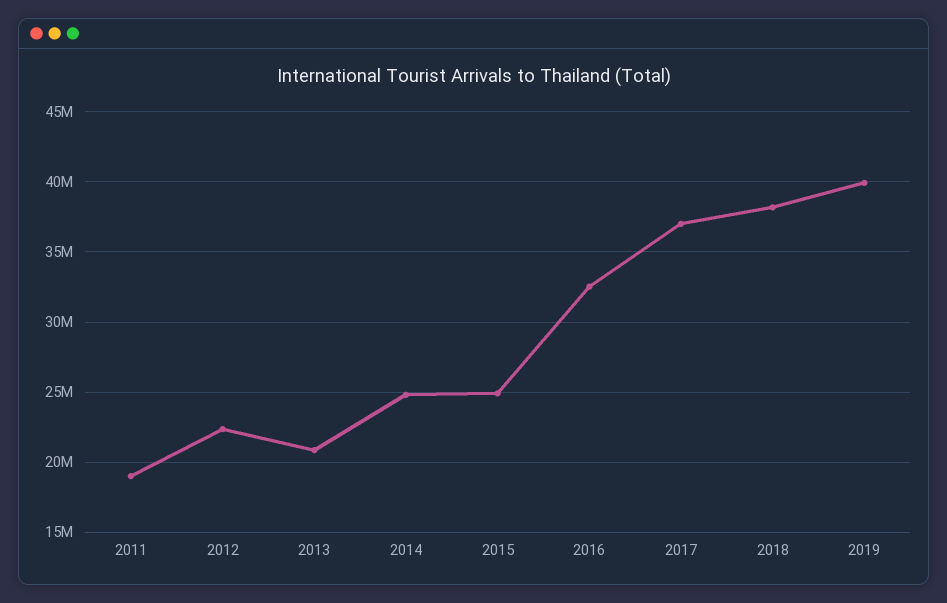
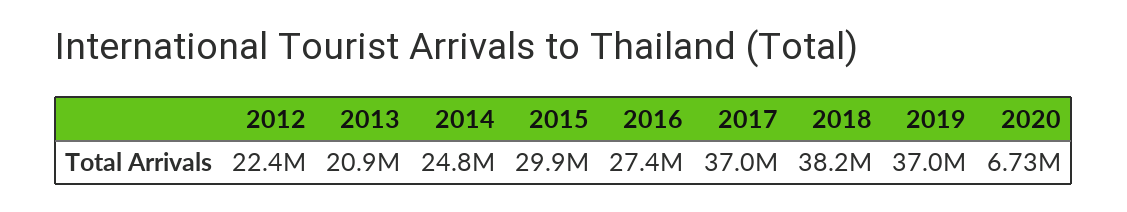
2011: 19000000 -> none
2015: 25000000 -> 29900000
2016: 32500000 -> 27400000
2019: 40000000 -> 37000000
2020: none -> 6730000

